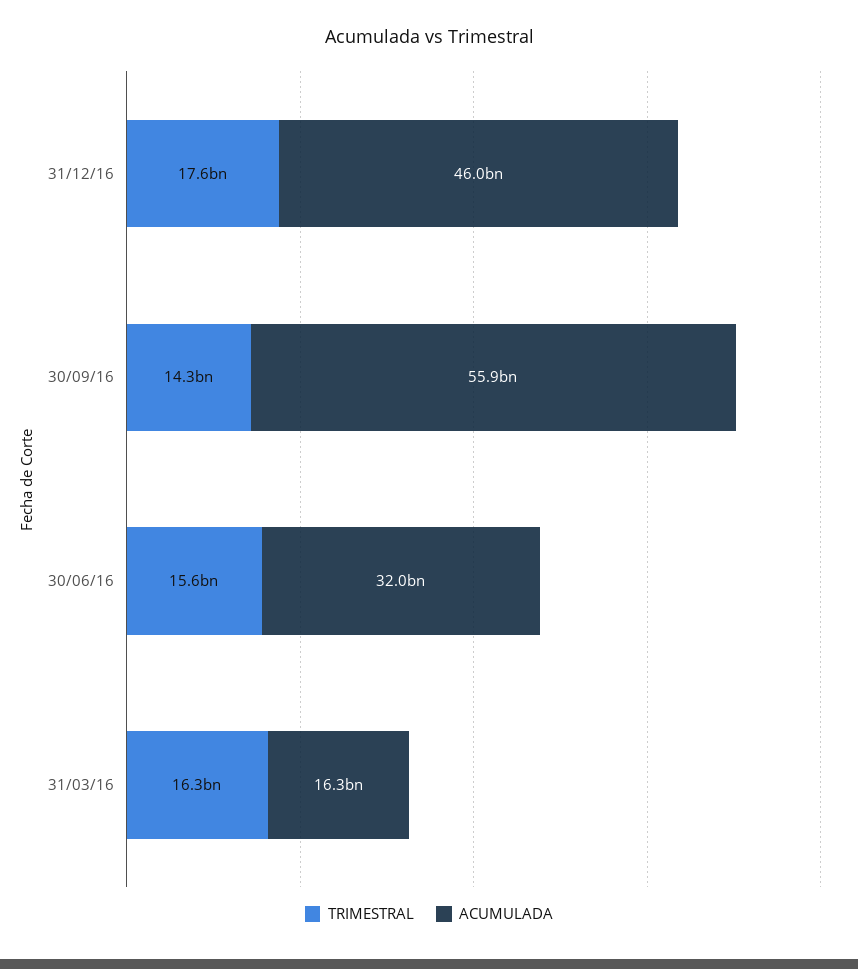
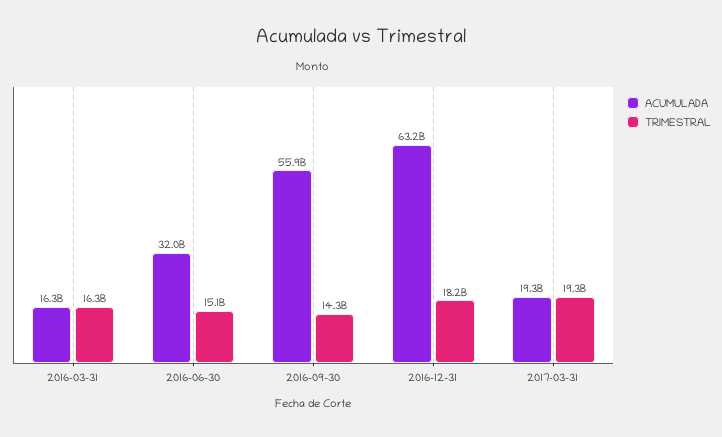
TRIMESTRAL, 31/12/16: 17600000000 -> 18200000000
ACUMULADA, 31/12/16: 46000000000 -> 63200000000
TRIMESTRAL, 30/06/16: 15600000000 -> 15100000000
ACUMULADA, 2017-03-31: none -> 19300000000
TRIMESTRAL, 2017-03-31: none -> 19300000000

